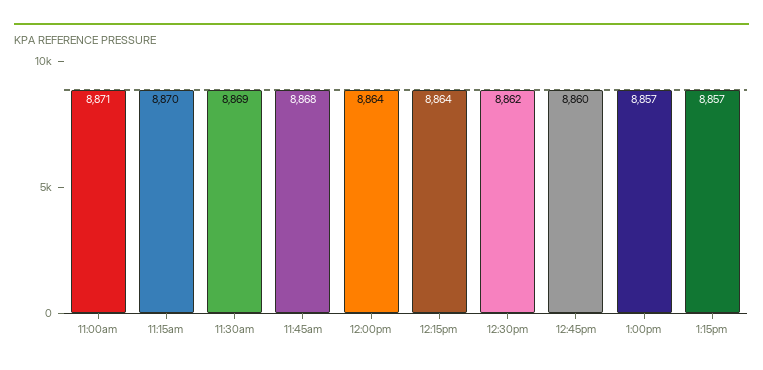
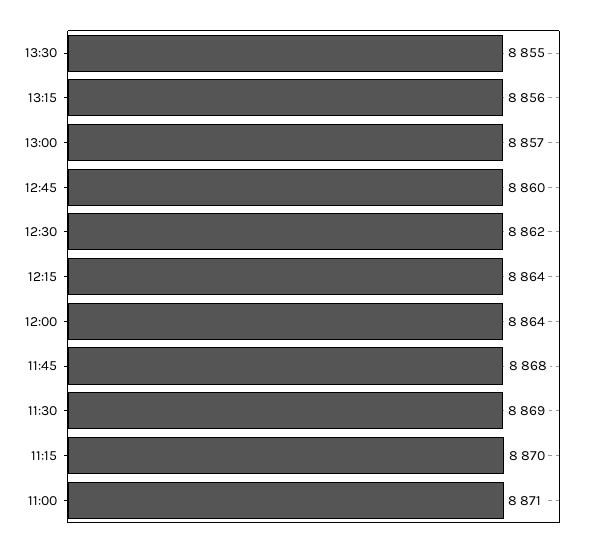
1:15pm: 8857 -> 8856
13:30: none -> 8855

